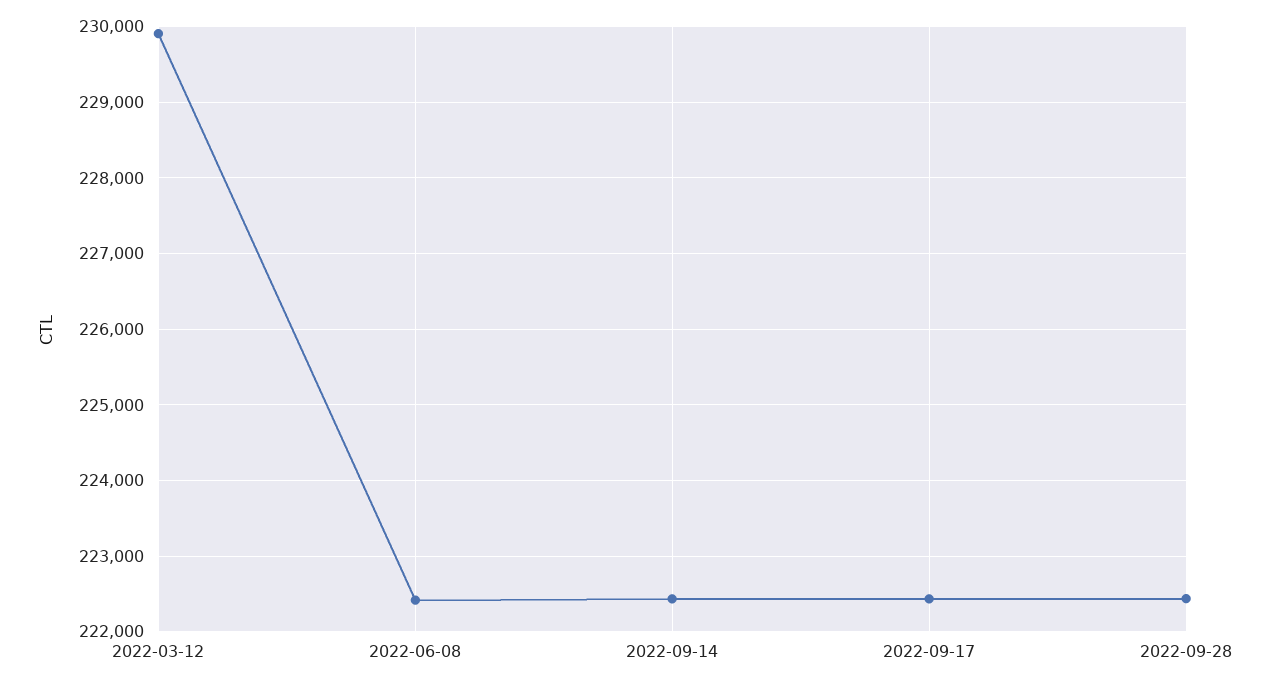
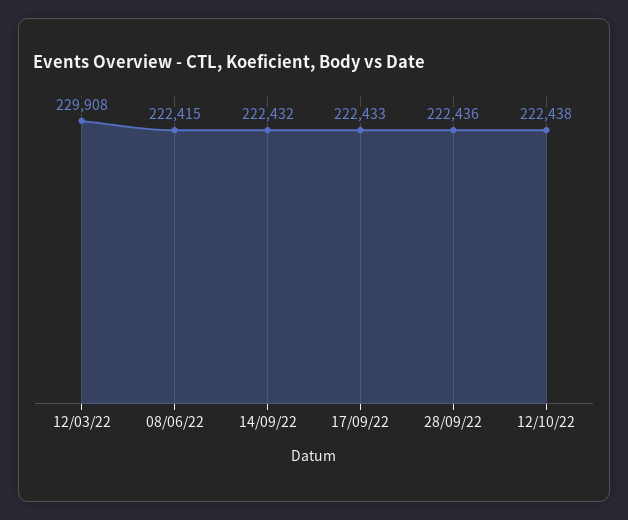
12/10/22: none -> 222438

